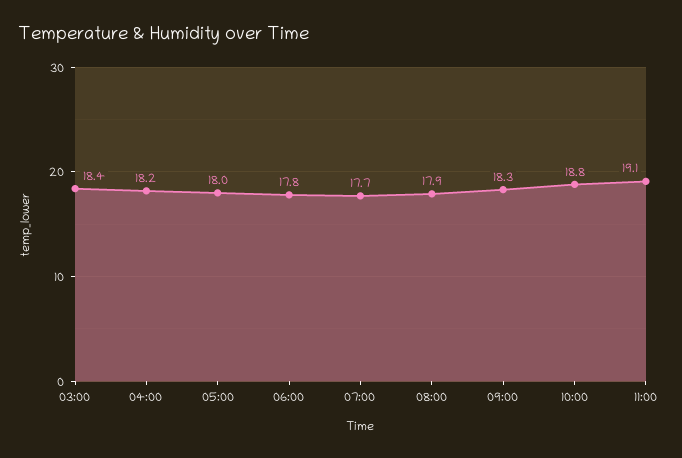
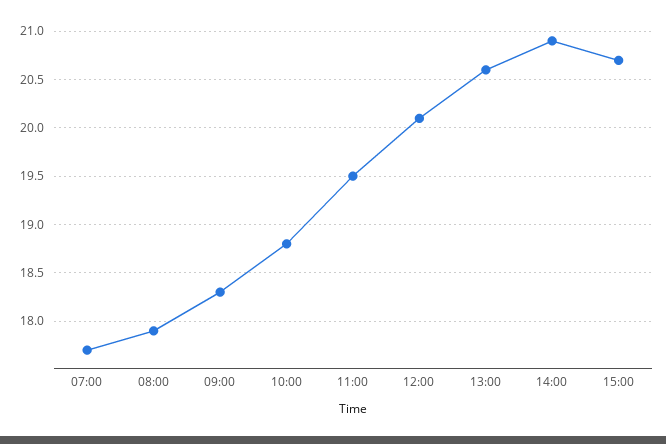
03:00: 18.4 -> none
04:00: 18.2 -> none
05:00: 18 -> none
06:00: 17.8 -> none
11:00: 19.1 -> 19.5
12:00: none -> 20.1
13:00: none -> 20.6
14:00: none -> 20.9
15:00: none -> 20.7

